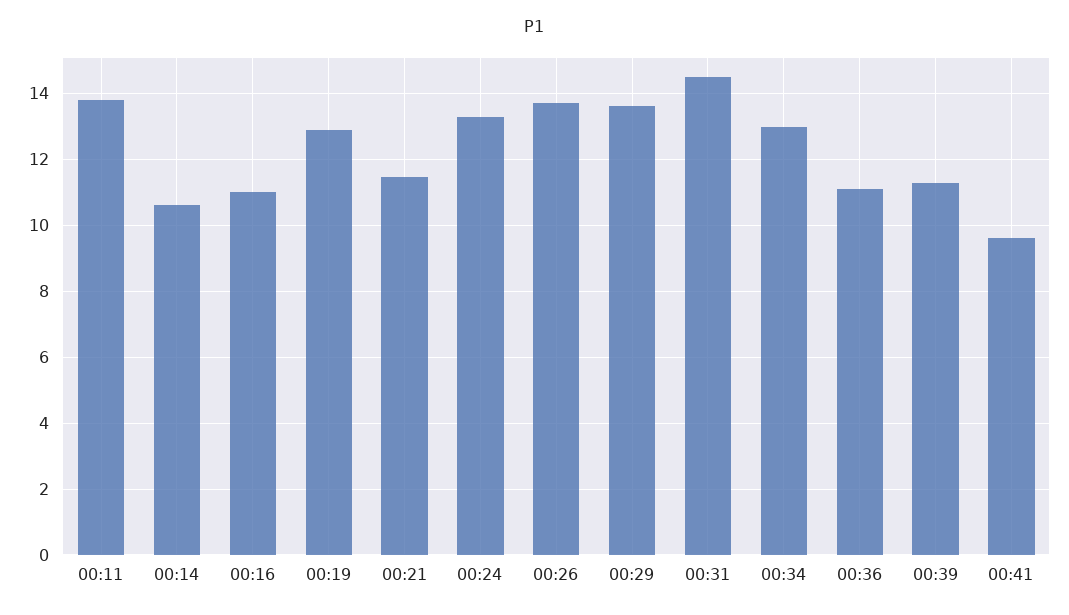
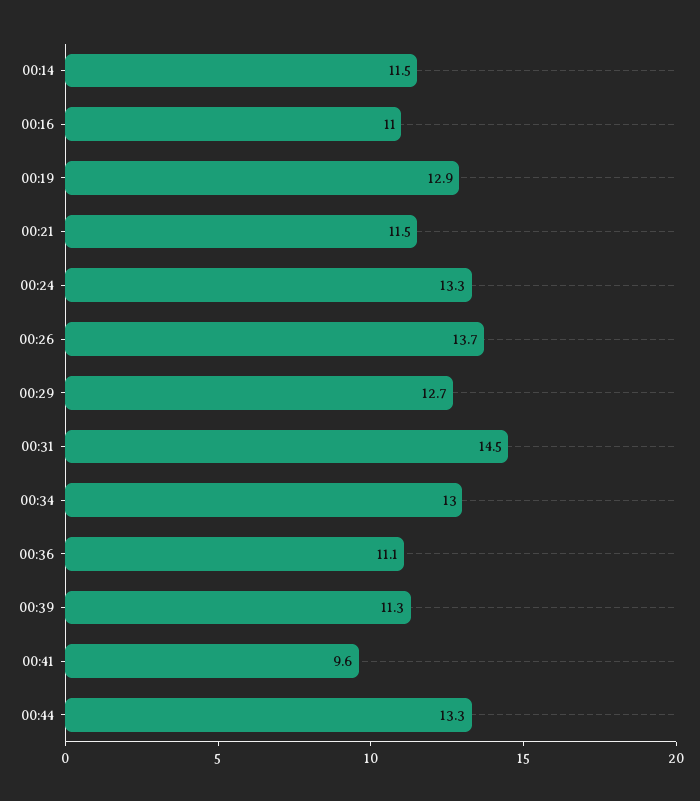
00:11: 13.8 -> none
00:14: 10.6 -> 11.5
00:29: 13.6 -> 12.7
00:44: none -> 13.3

